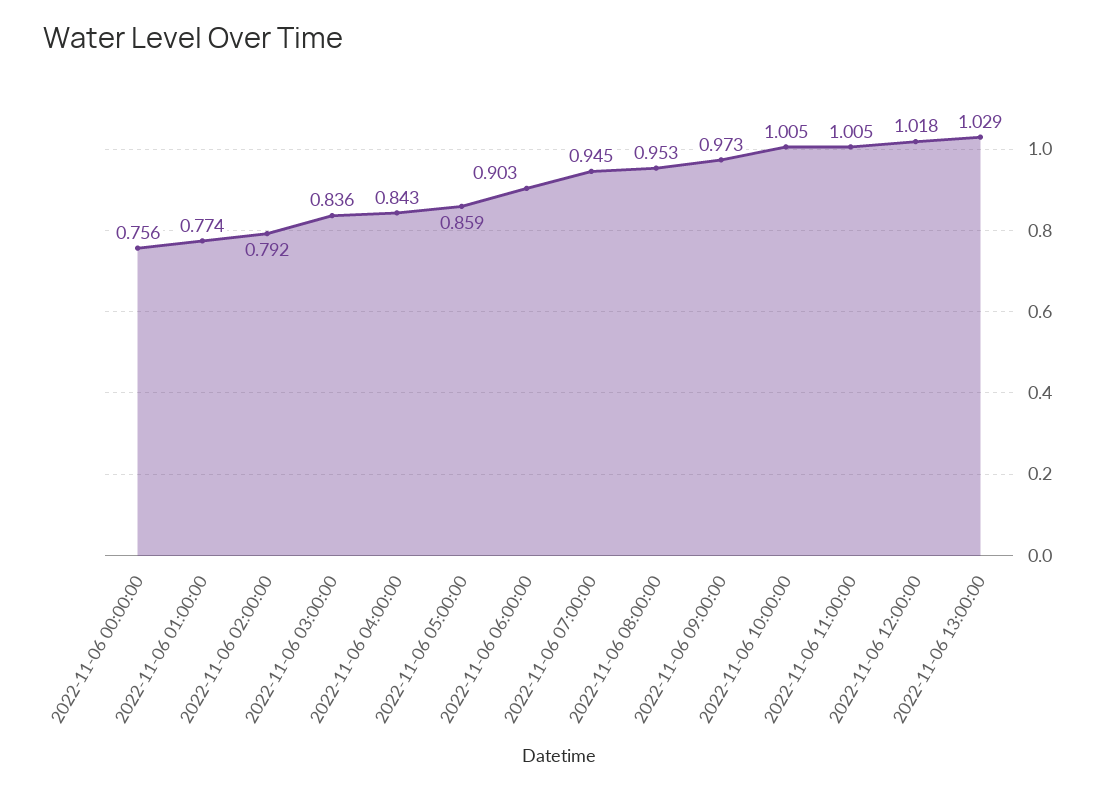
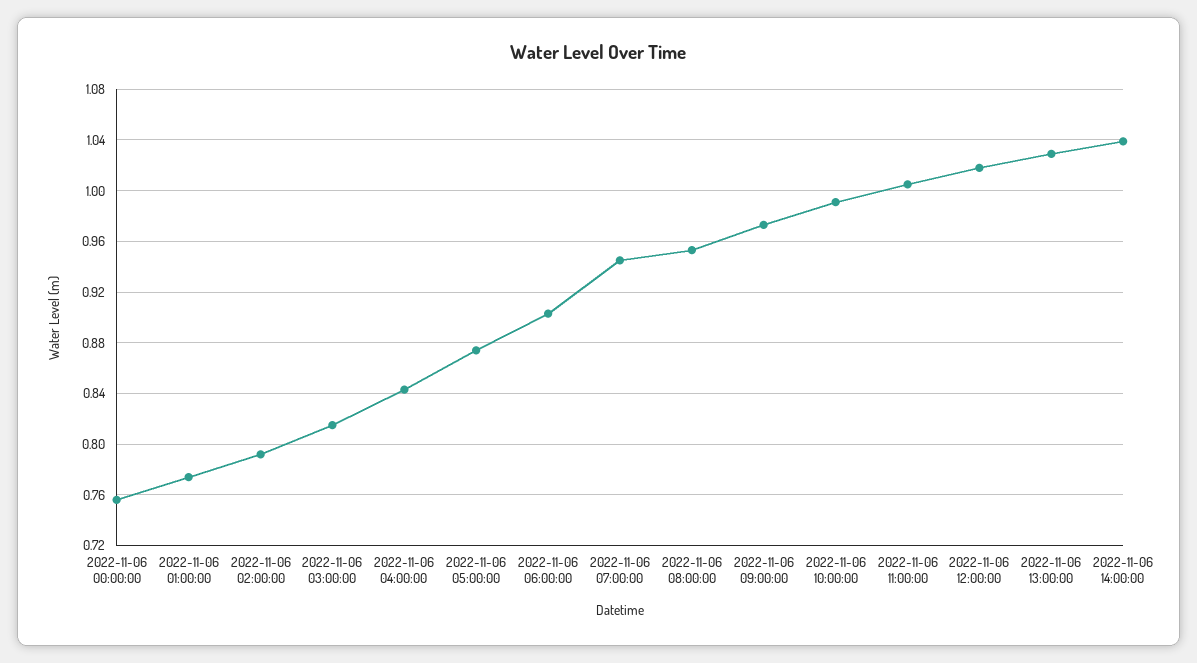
2022-11-06 03:00:00: 0.836 -> 0.815
2022-11-06 05:00:00: 0.859 -> 0.875
2022-11-06 10:00:00: 1.005 -> 0.99
2022-11-06 14:00:00: none -> 1.04

